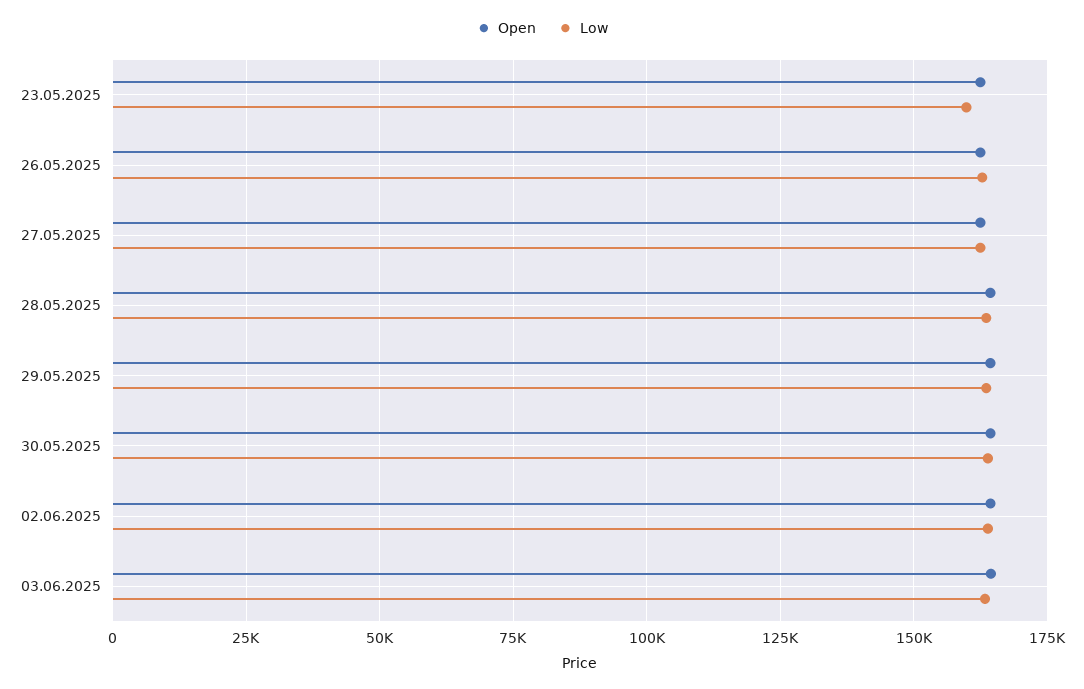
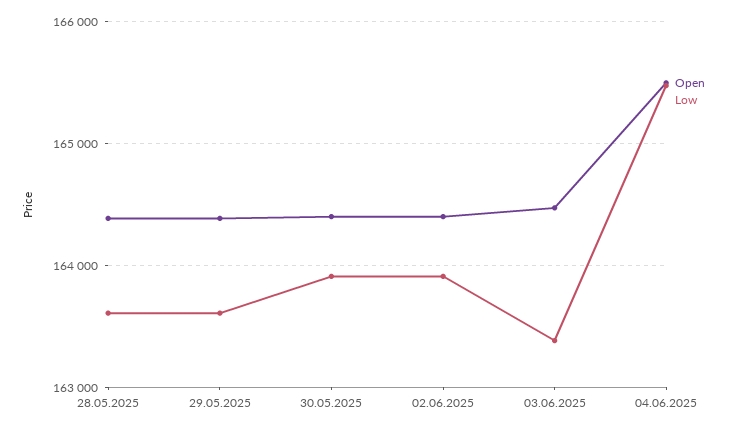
Open, 23.05.2025: 162500 -> none
Low, 23.05.2025: 160000 -> none
Open, 26.05.2025: 162500 -> none
Low, 26.05.2025: 162500 -> none
Open, 27.05.2025: 162500 -> none
Low, 27.05.2025: 162500 -> none
Open, 04.06.2025: none -> 165500
Low, 04.06.2025: none -> 165500

